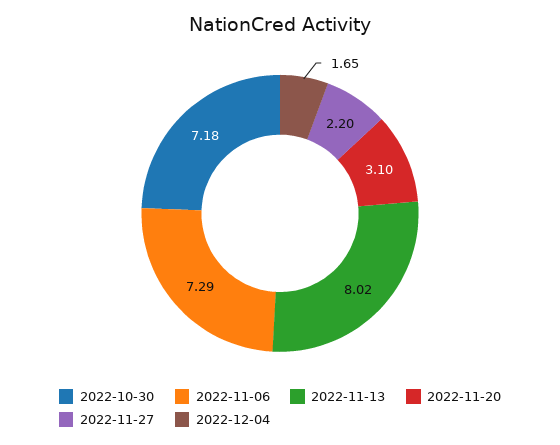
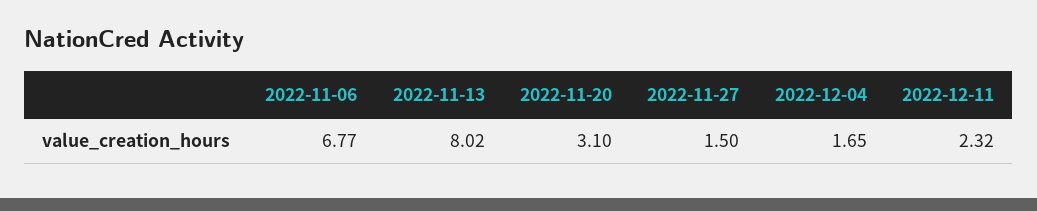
2022-10-30: 7.18 -> none
2022-11-06: 7.29 -> 6.77
2022-11-27: 2.2 -> 1.5
2022-12-11: none -> 2.32

